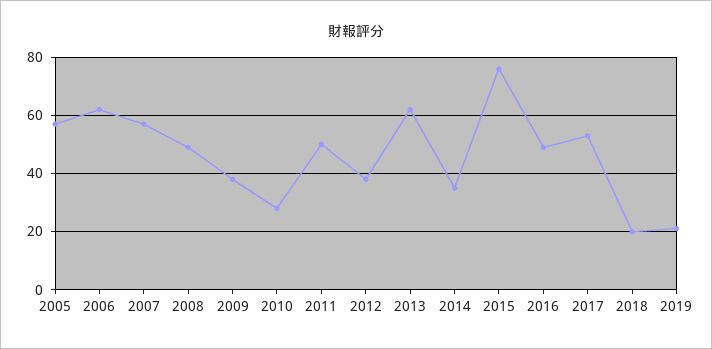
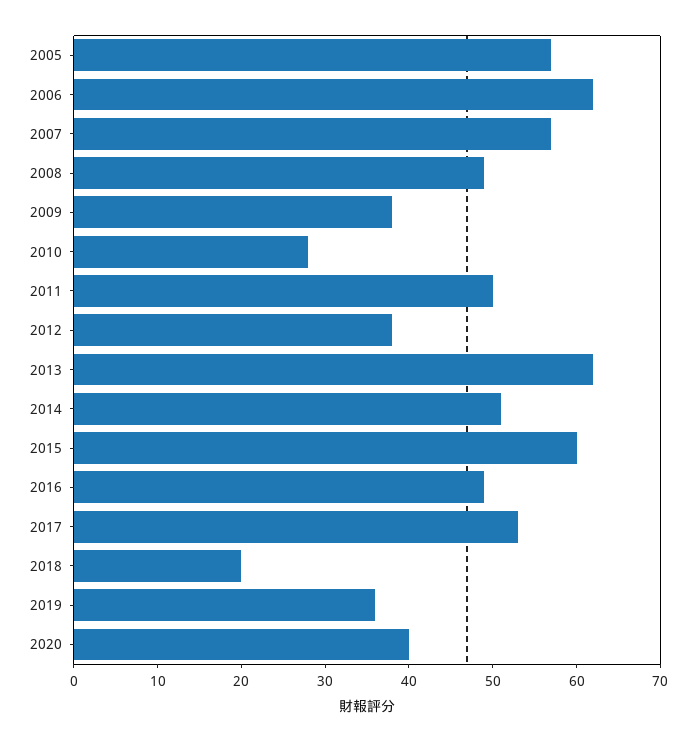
2014: 35 -> 51
2015: 75 -> 60
2019: 20 -> 36
2020: none -> 40

